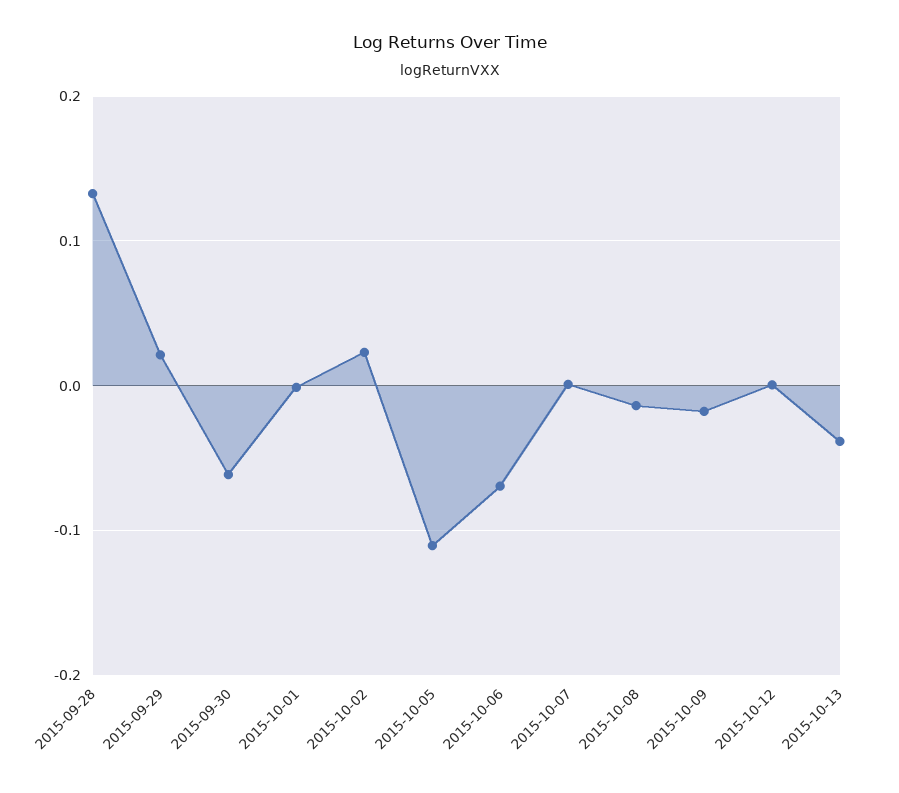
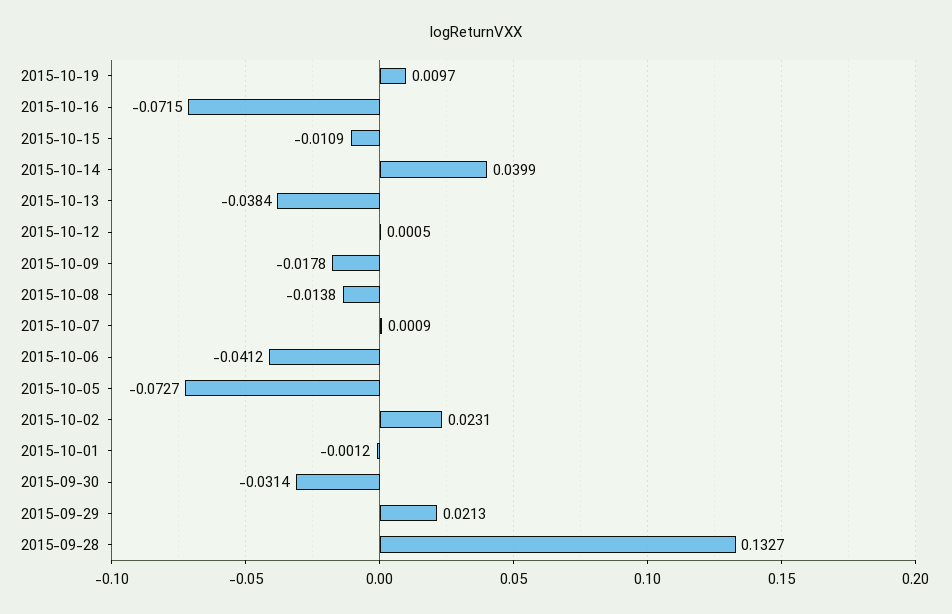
2015-09-30: -0.06 -> -0.0314
2015-10-05: -0.11 -> -0.0727
2015-10-06: -0.07 -> -0.0412
2015-10-19: none -> 0.0097
2015-10-16: none -> -0.0715
2015-10-15: none -> -0.0109
2015-10-14: none -> 0.0399

